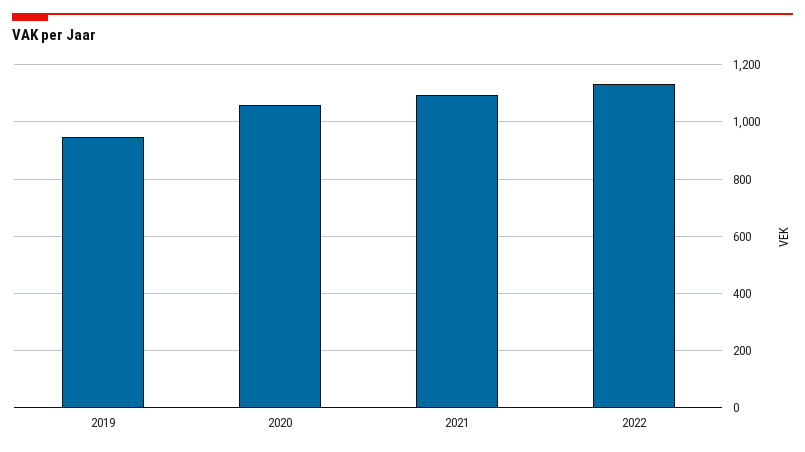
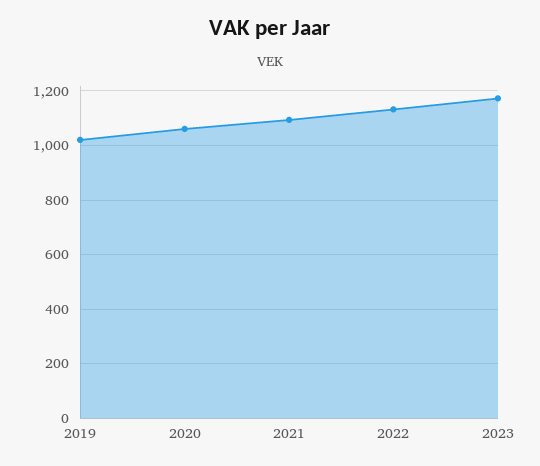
2019: 950 -> 1025
2023: none -> 1175

